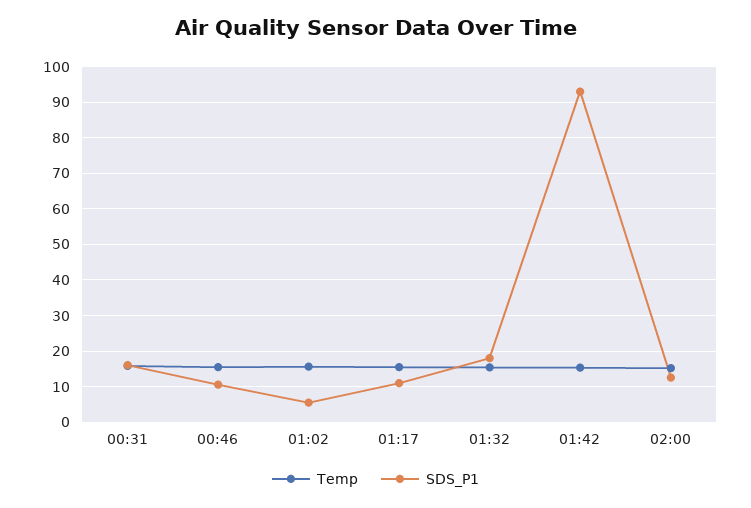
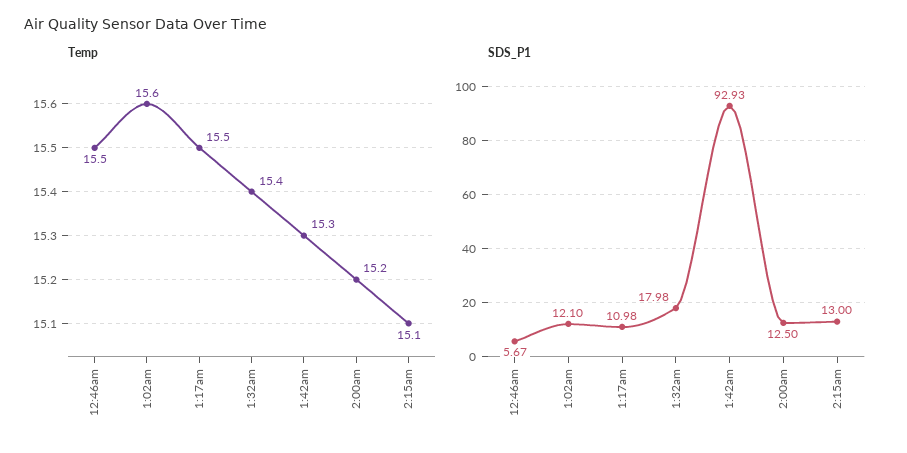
Temp, 00:31: 16 -> none
SDS_P1, 00:31: 16 -> none
SDS_P1, 00:46: 10 -> 5.67
SDS_P1, 01:02: 6 -> 12.1
Temp, 2:15am: none -> 15.1
SDS_P1, 2:15am: none -> 13

